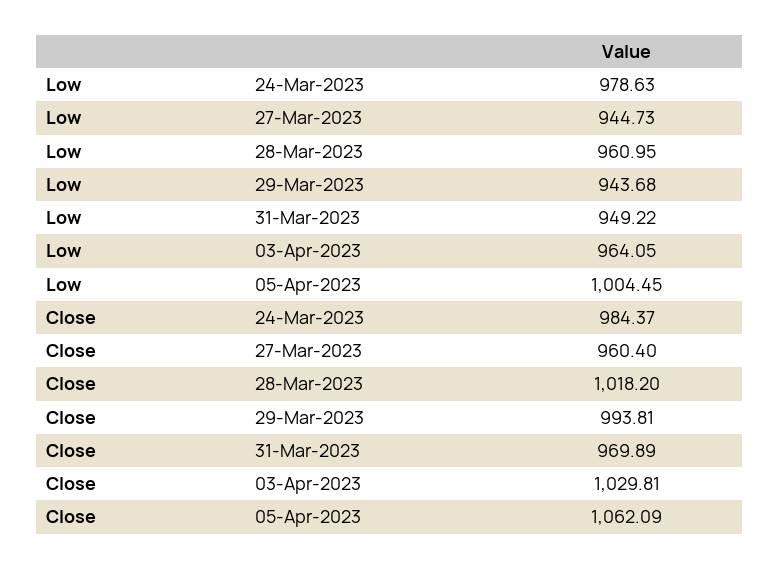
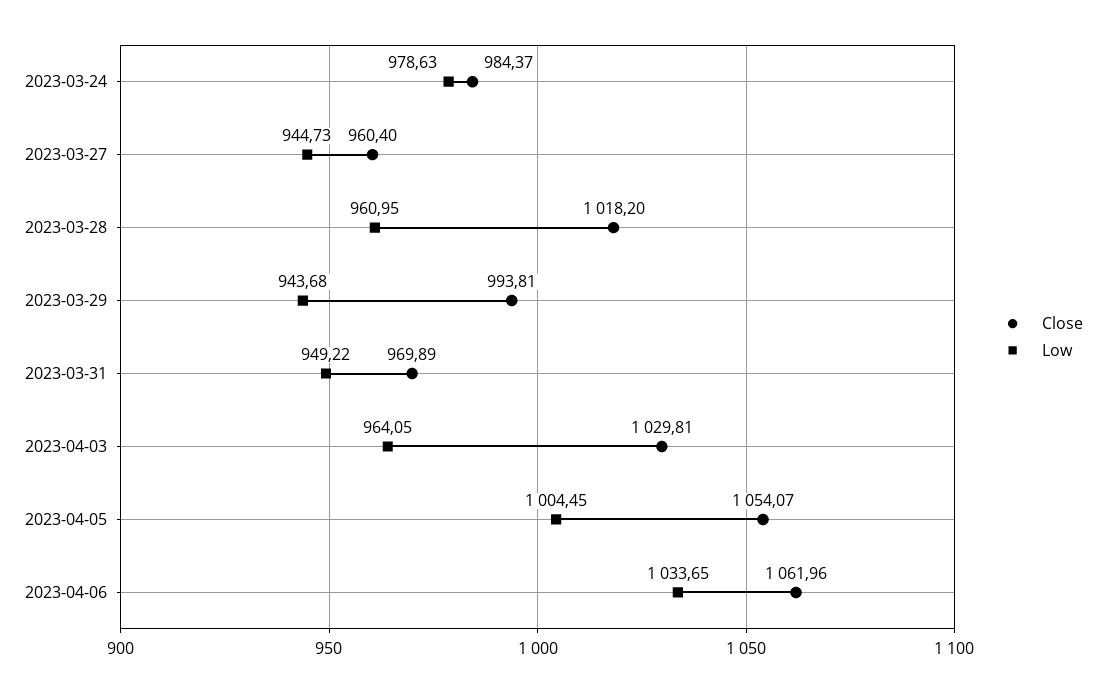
Close, 05-Apr-2023: 1062.09 -> 1054.07
Close, 2023-04-06: none -> 1061.96
Low, 2023-04-06: none -> 1033.65

